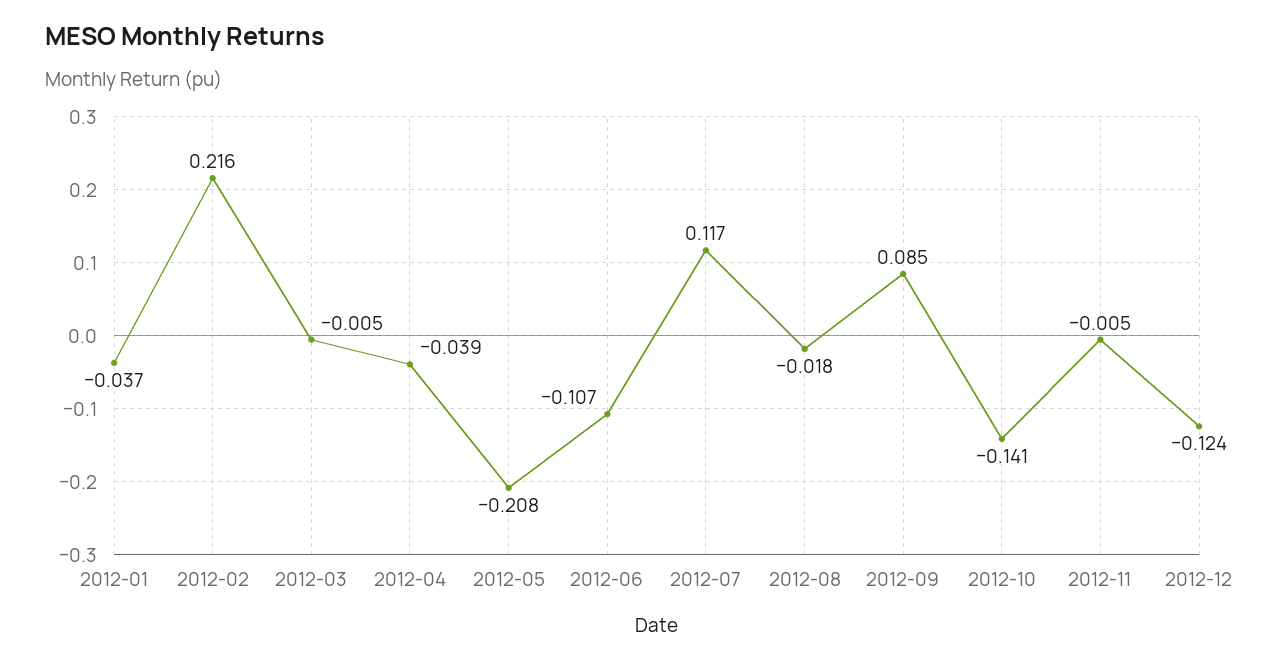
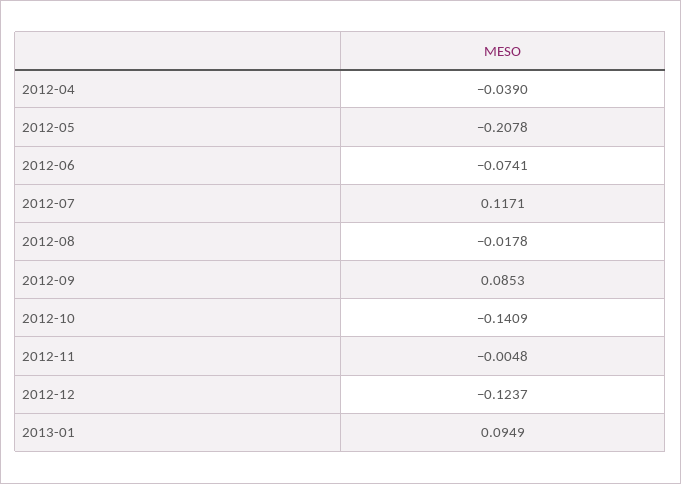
2012-01: -0.037 -> none
2012-02: 0.216 -> none
2012-03: -0.005 -> none
2012-06: -0.107 -> -0.0741
2013-01: none -> 0.0949

